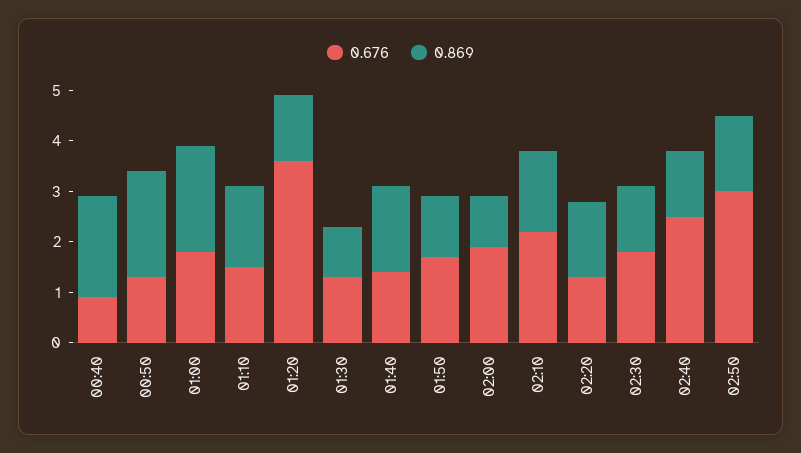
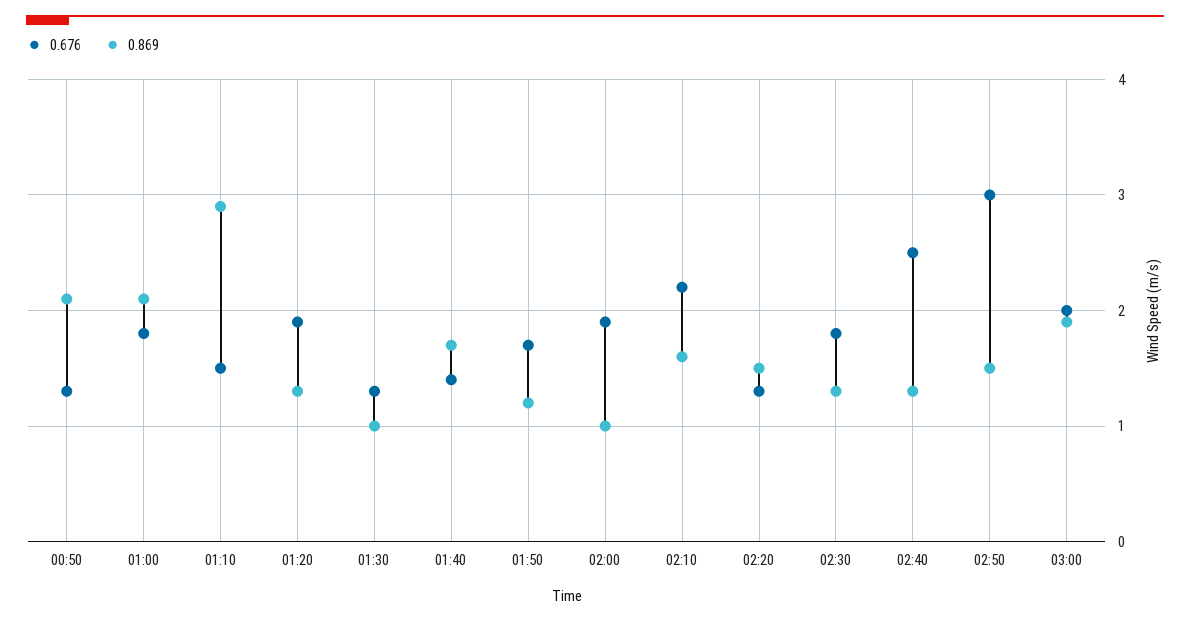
0.676, 00:40: 1 -> none
0.869, 00:40: 2 -> none
0.869, 01:10: 1.5 -> 2.9
0.676, 01:20: 3.5 -> 1.9
0.676, 03:00: none -> 2
0.869, 03:00: none -> 1.9

